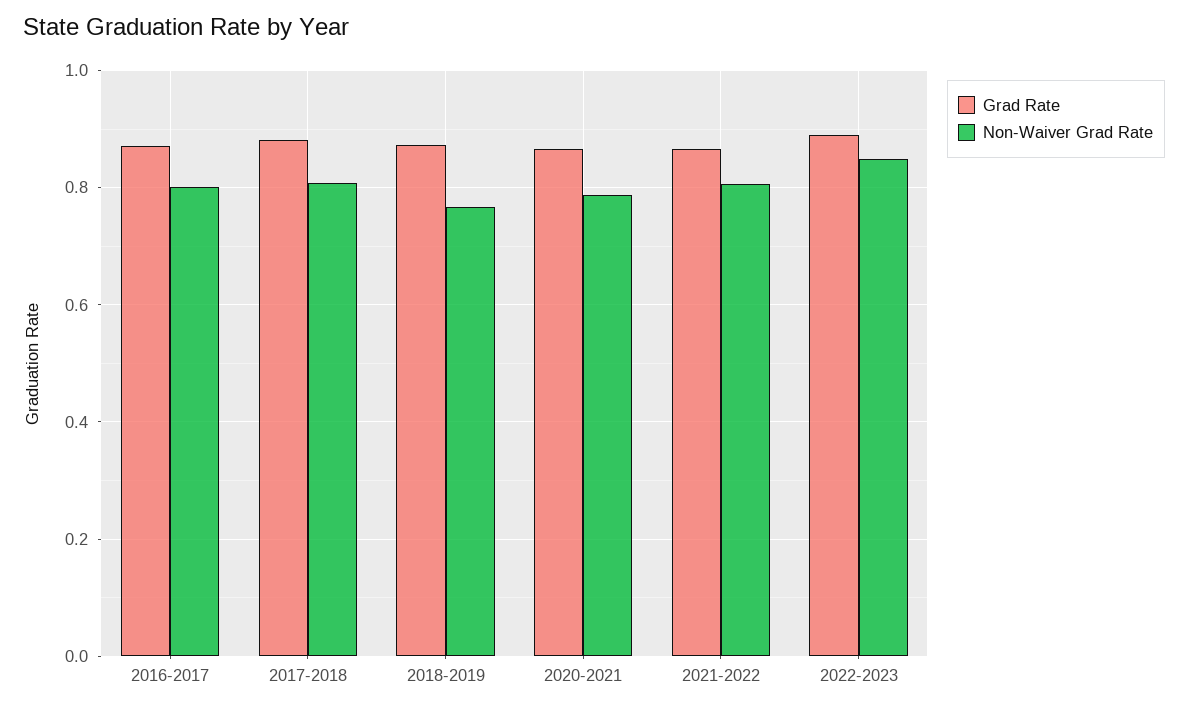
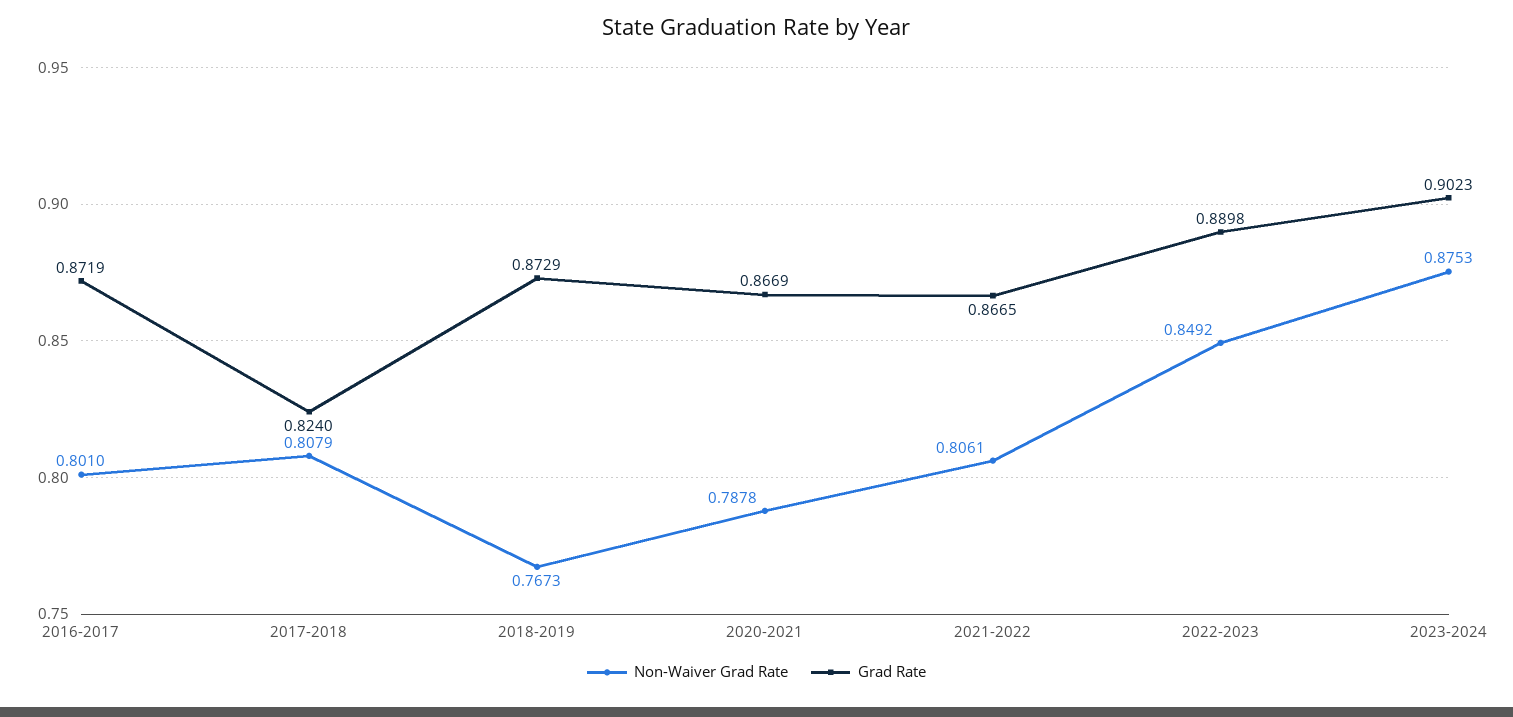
Grad Rate, 2017-2018: 0.88 -> 0.824
Non-Waiver Grad Rate, 2023-2024: none -> 0.8753
Grad Rate, 2023-2024: none -> 0.9023

